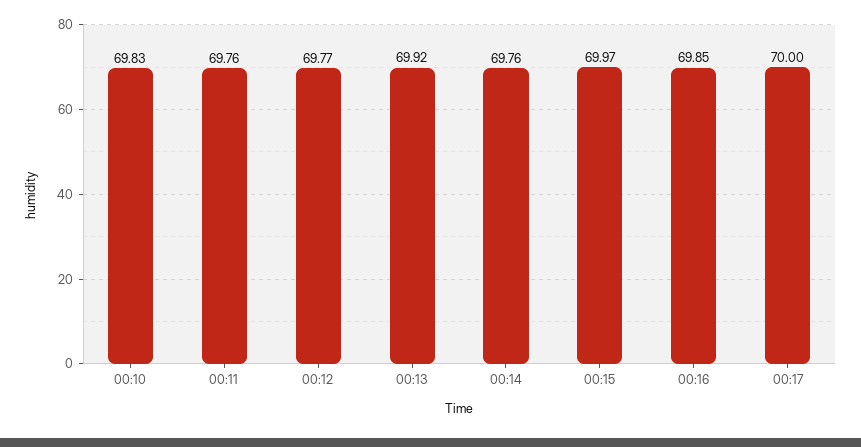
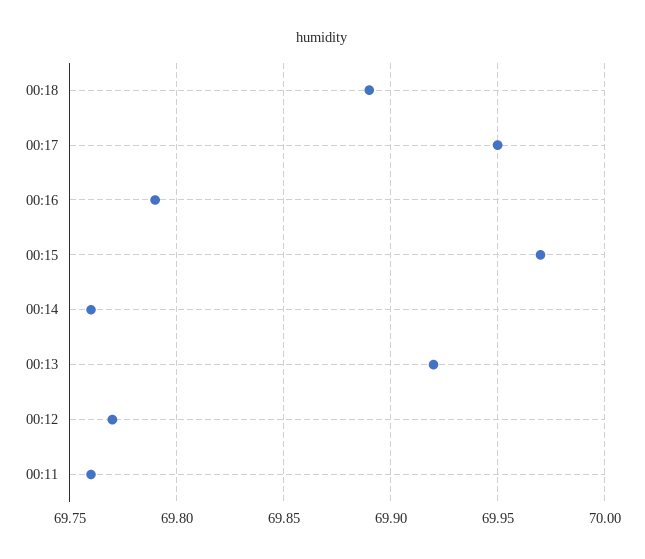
00:10: 69.83 -> none
00:16: 69.85 -> 69.79
00:17: 70 -> 69.95
00:18: none -> 69.89

